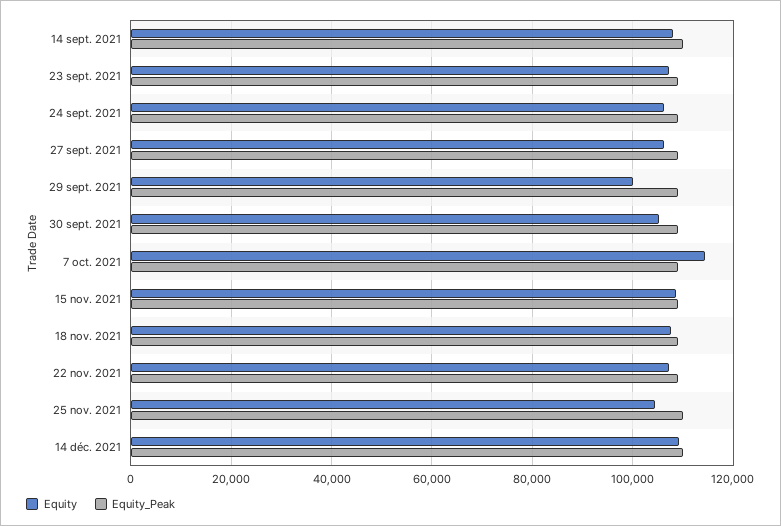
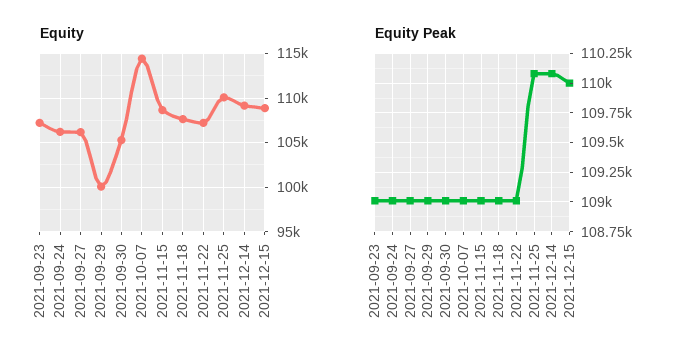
Equity, 14 sept. 2021: 108000 -> none
Equity_Peak, 14 sept. 2021: 110000 -> none
Equity, 25 nov. 2021: 104000 -> 110000
Equity, 2021-12-15: none -> 109000
Equity_Peak, 2021-12-15: none -> 110000

